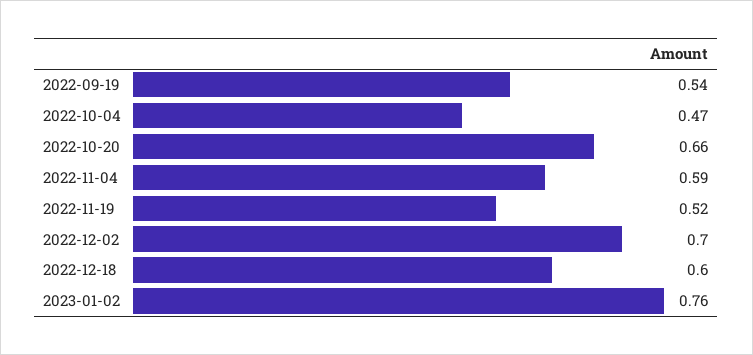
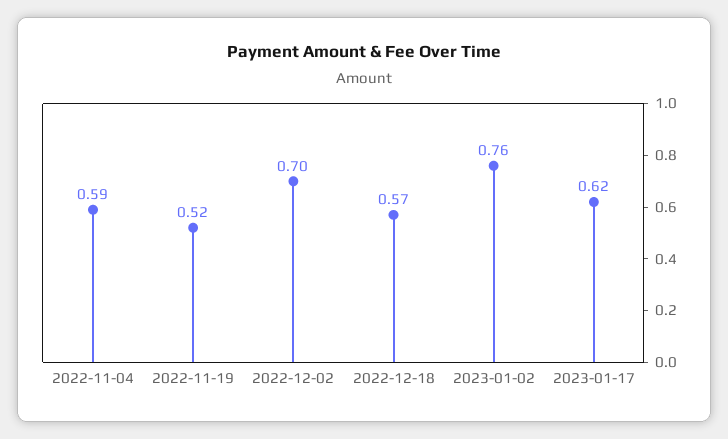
2022-09-19: 0.54 -> none
2022-10-04: 0.47 -> none
2022-10-20: 0.66 -> none
2022-12-18: 0.6 -> 0.57
2023-01-17: none -> 0.62

